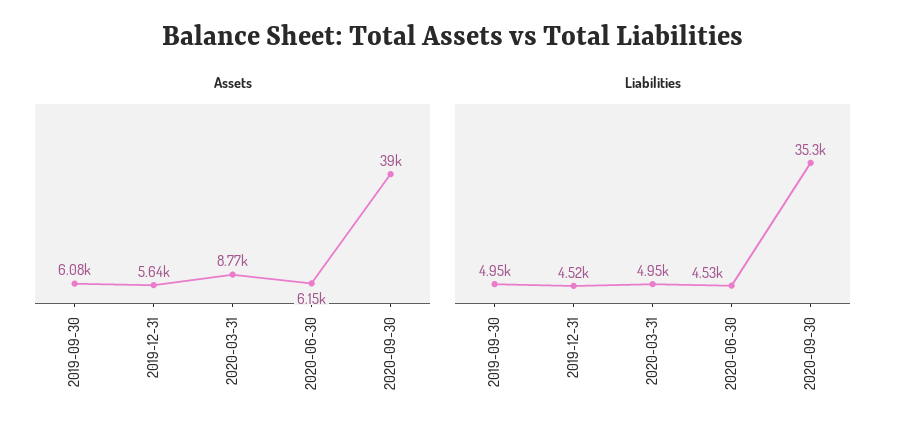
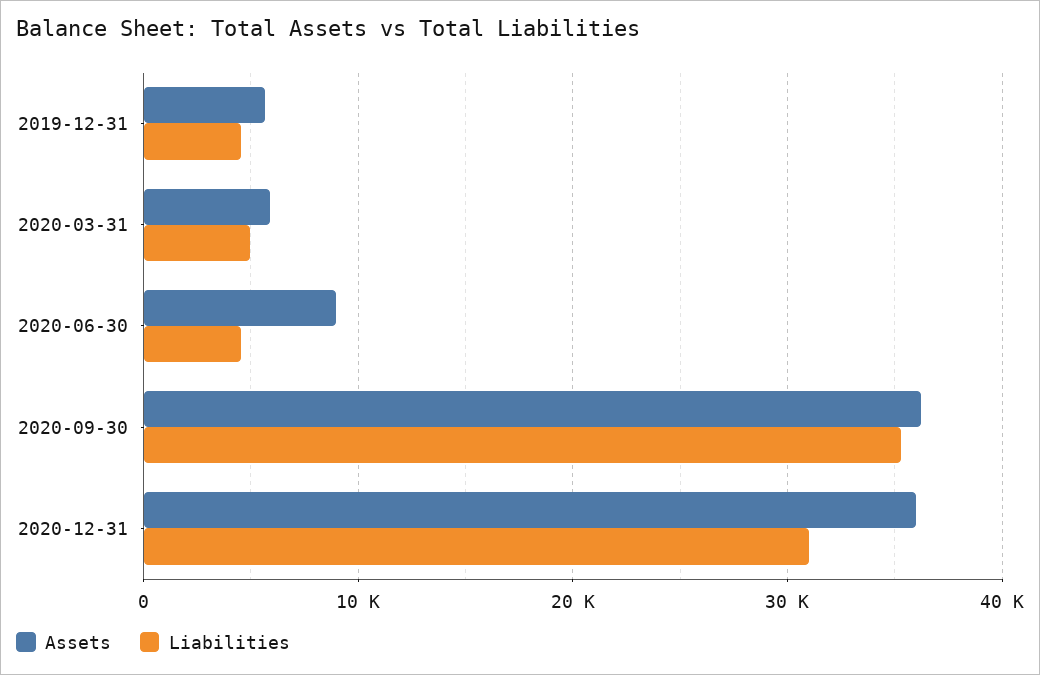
Assets, 2019-09-30: 6080 -> none
Assets, 2020-03-31: 8770 -> 6000
Assets, 2020-06-30: 6150 -> 9000
Assets, 2020-09-30: 39000 -> 36000
Liabilities, 2019-09-30: 4950 -> none
Assets, 2020-12-31: none -> 36000
Liabilities, 2020-12-31: none -> 31000

